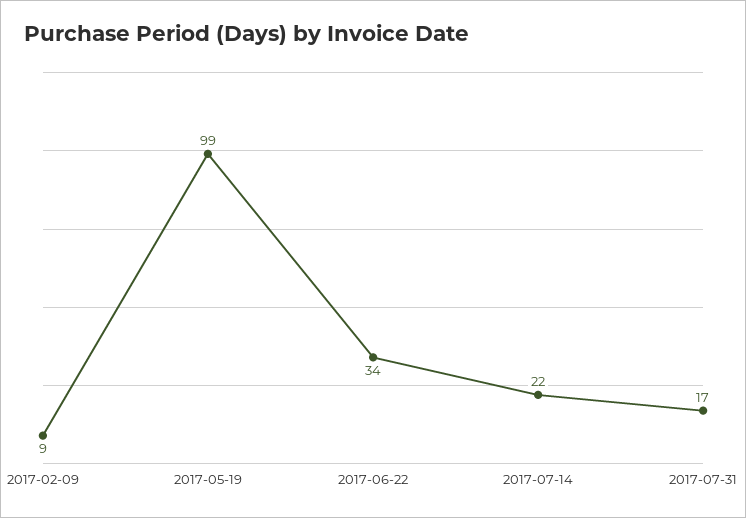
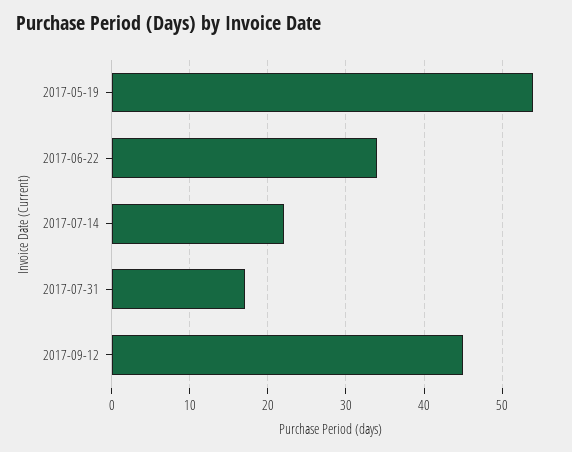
2017-02-09: 9 -> none
2017-05-19: 99 -> 54
2017-09-12: none -> 45

